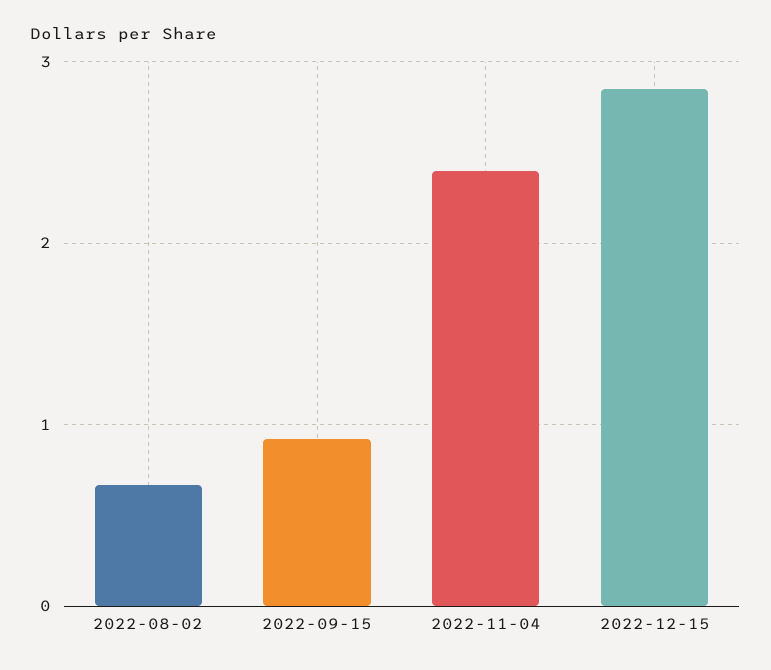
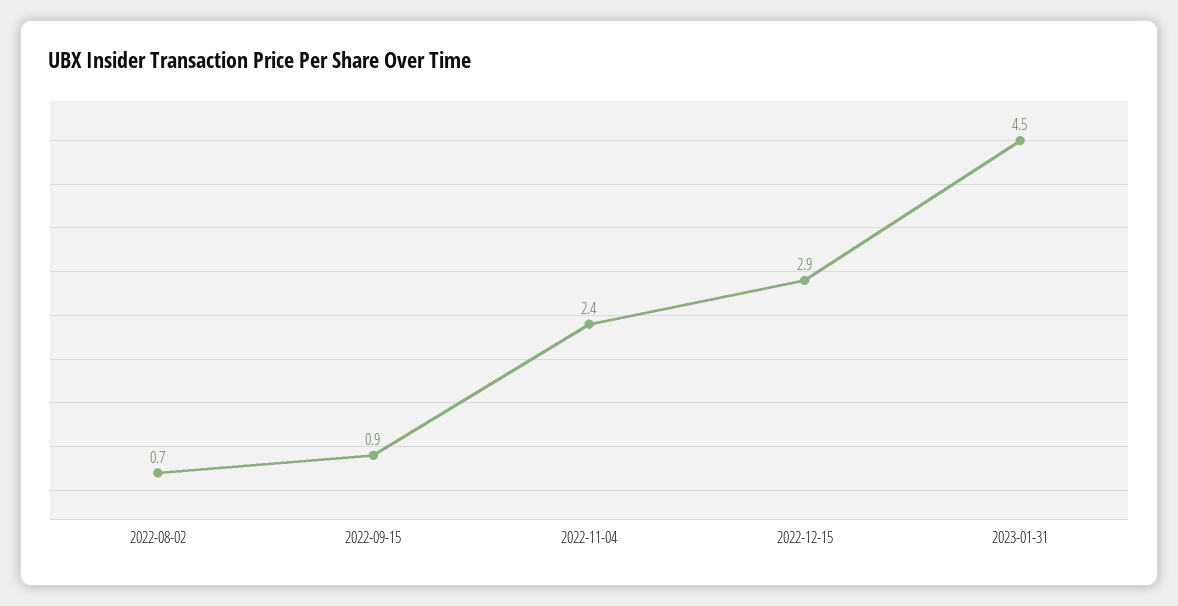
2023-01-31: none -> 4.5

